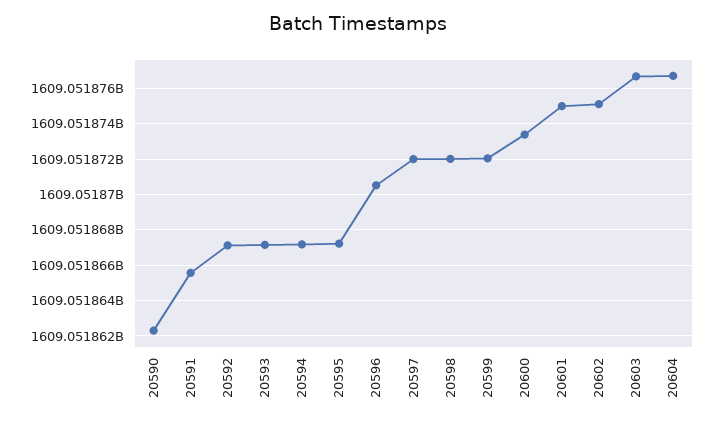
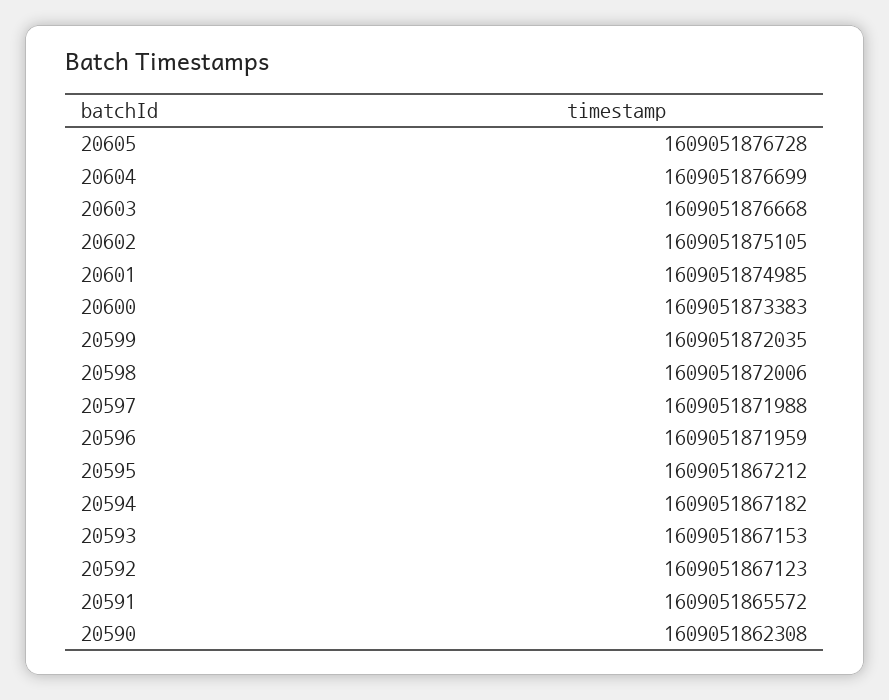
20596: 1609051870500 -> 1609051871959
20605: none -> 1609051876728

